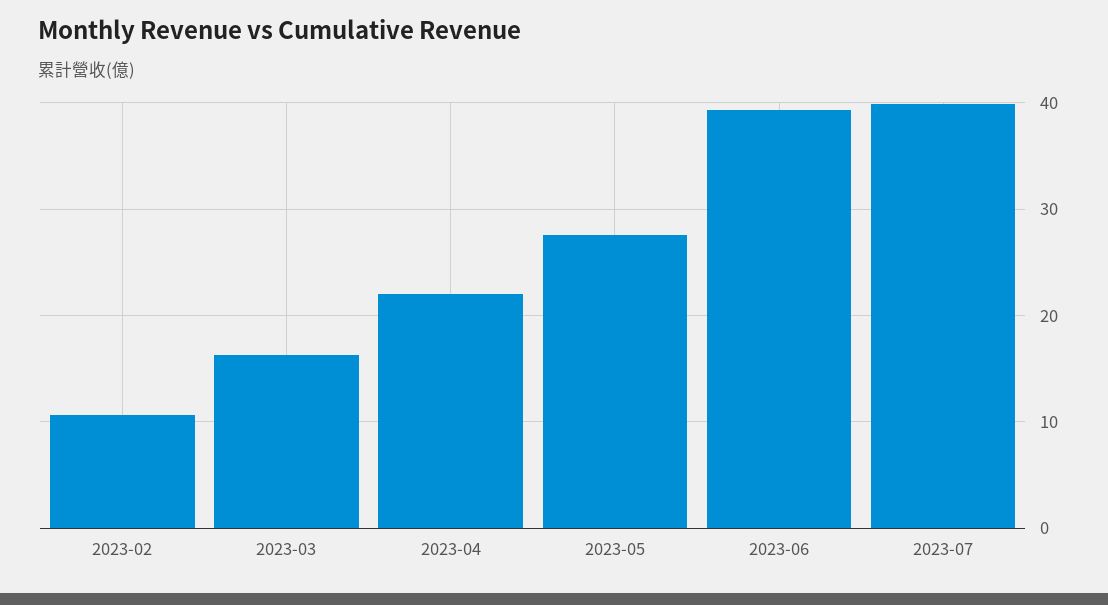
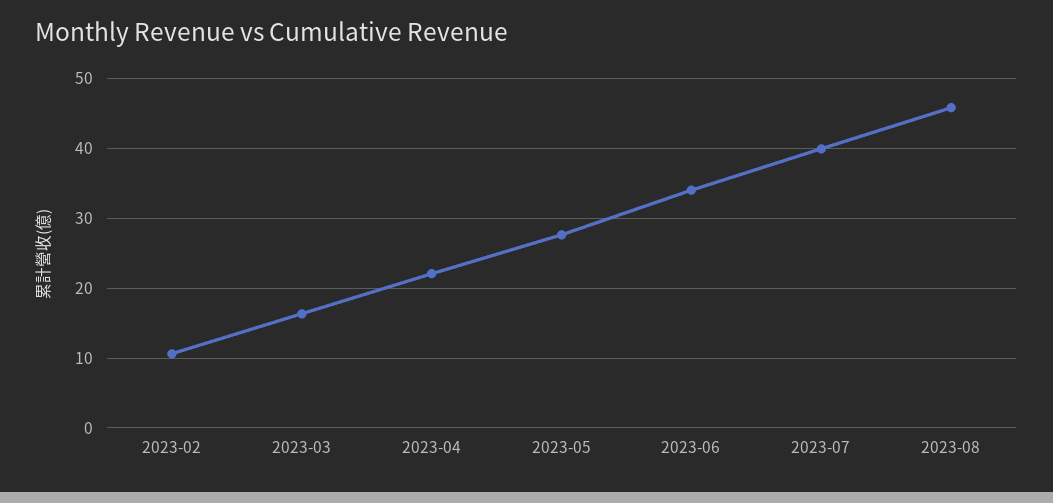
2023-06: 39 -> 34
2023-08: none -> 46

